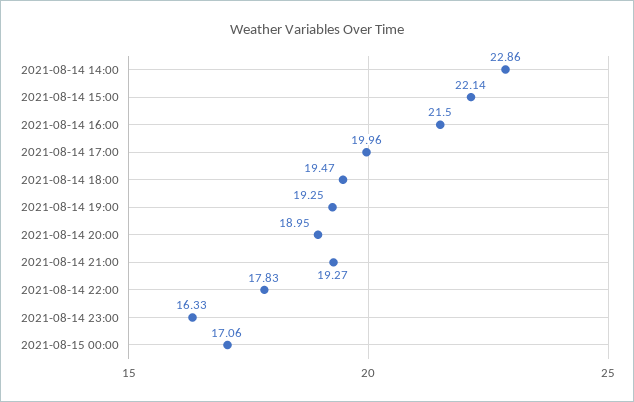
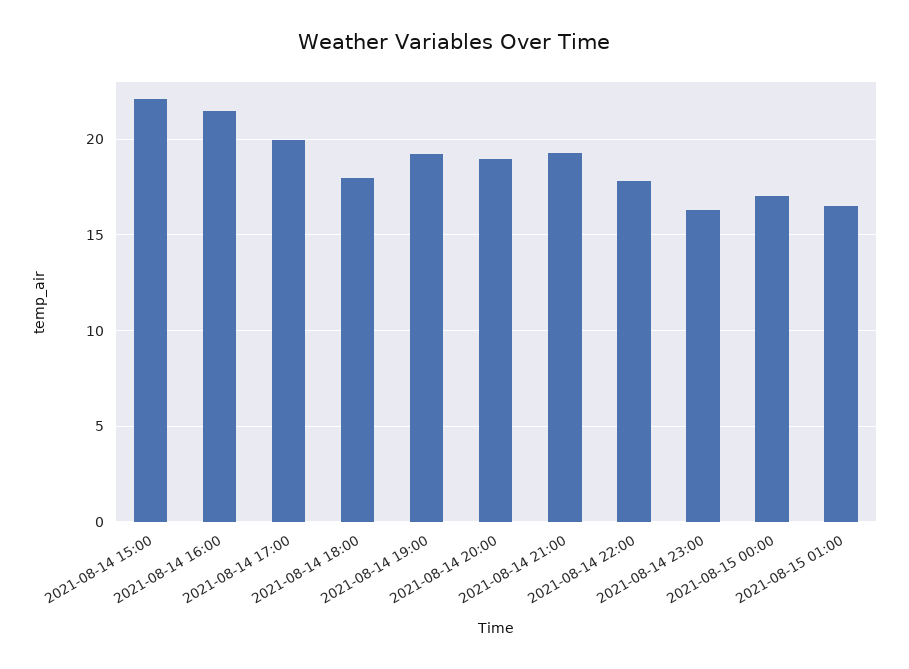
2021-08-14 14:00: 22.86 -> none
2021-08-14 18:00: 19.47 -> 18
2021-08-15 01:00: none -> 16.5

